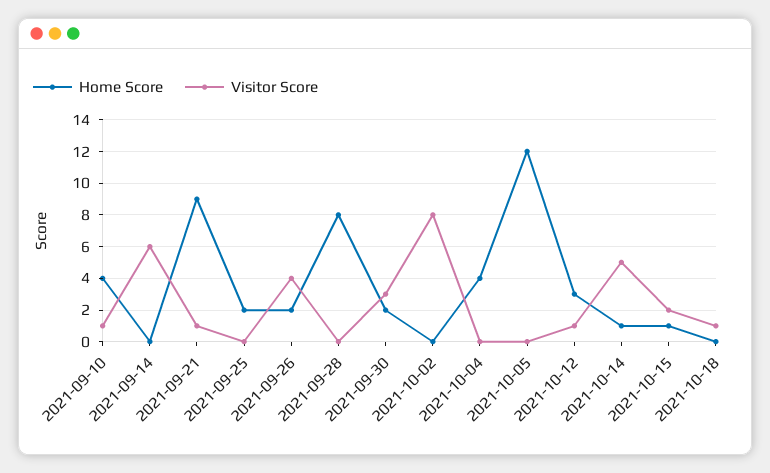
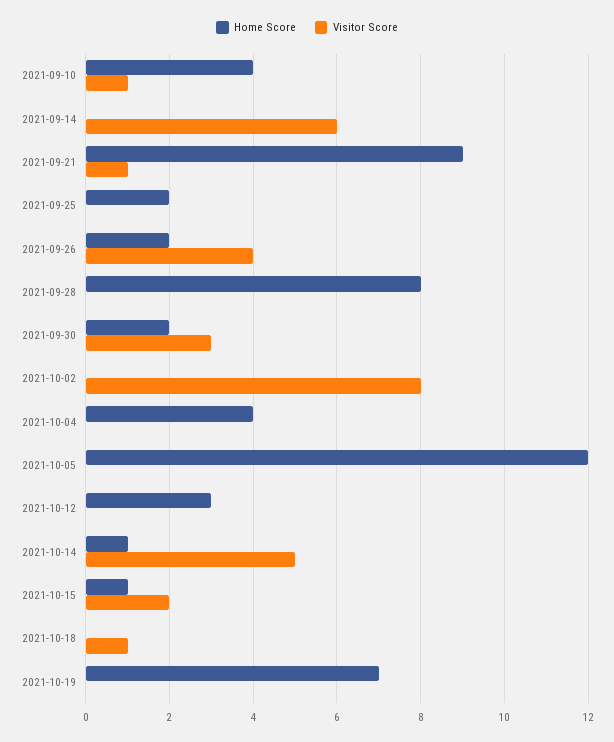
Visitor Score, 2021-10-12: 1 -> 0
Home Score, 2021-10-19: none -> 7
Visitor Score, 2021-10-19: none -> 0

